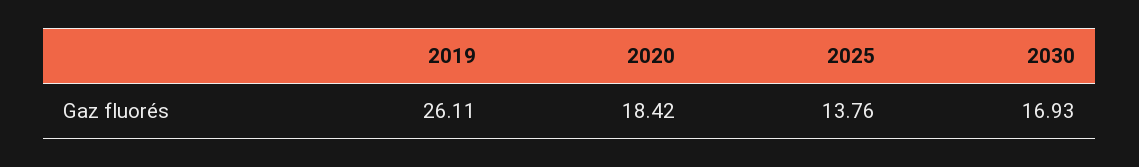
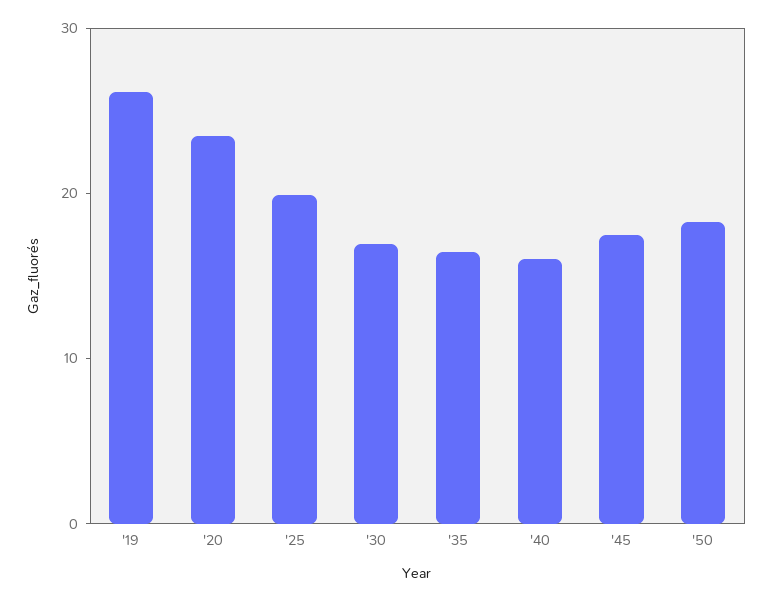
2020: 18.42 -> 24
2025: 13.76 -> 20
'35: none -> 16
'40: none -> 16
'45: none -> 18
'50: none -> 18

